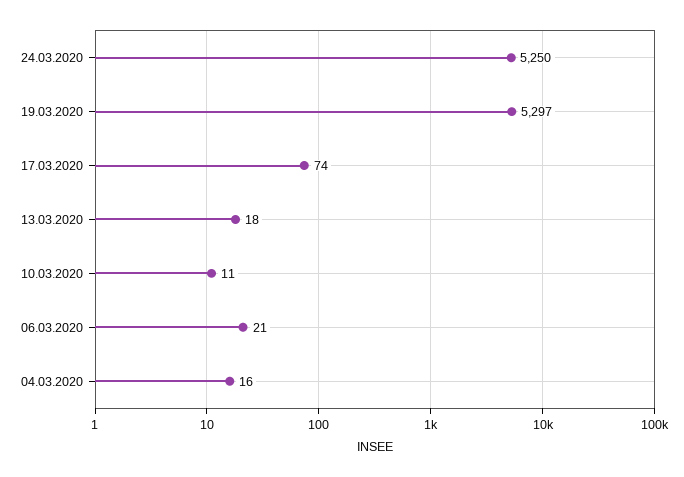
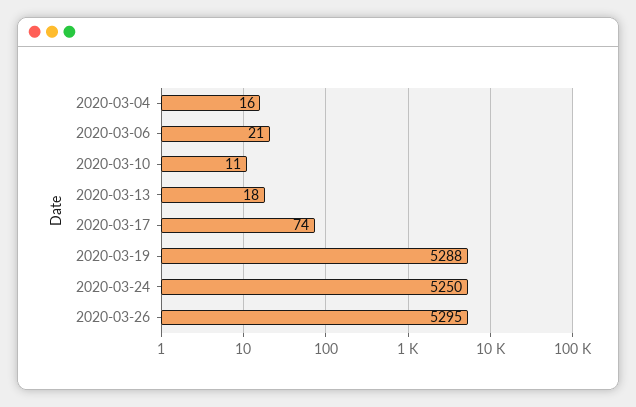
19.03.2020: 5297 -> 5288
2020-03-26: none -> 5295

